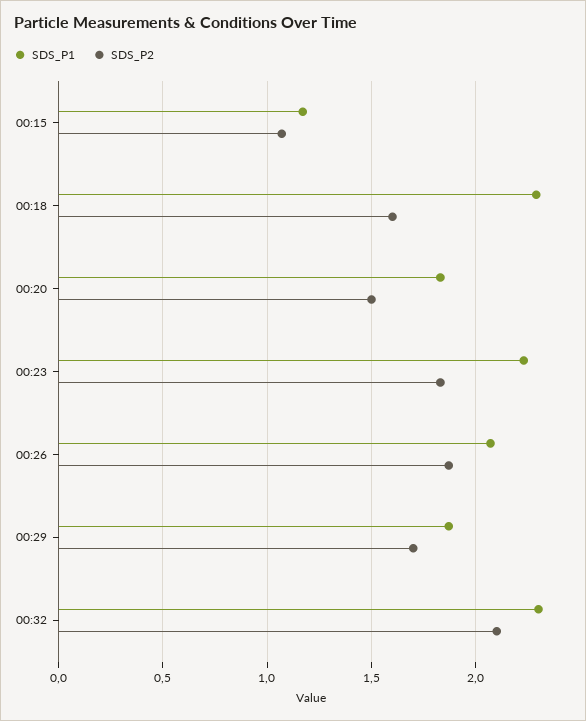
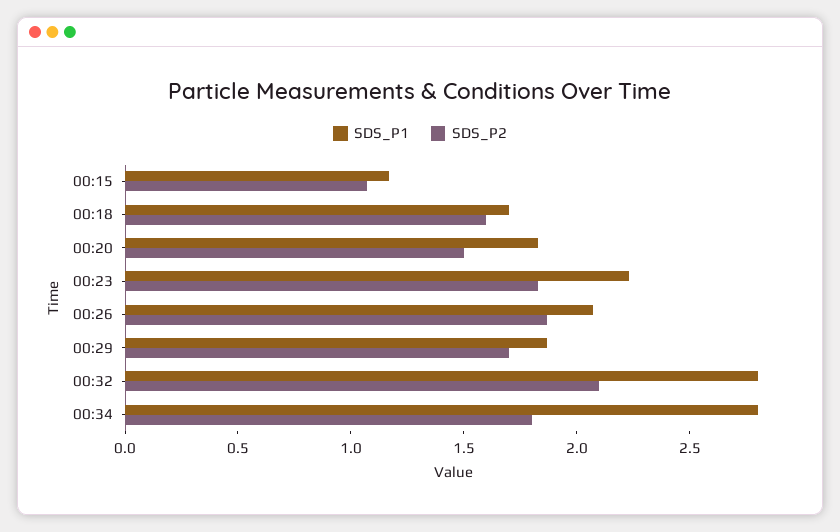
SDS_P1, 00:18: 2.3 -> 1.7
SDS_P1, 00:32: 2.3 -> 2.8
SDS_P1, 00:34: none -> 2.8
SDS_P2, 00:34: none -> 1.8

